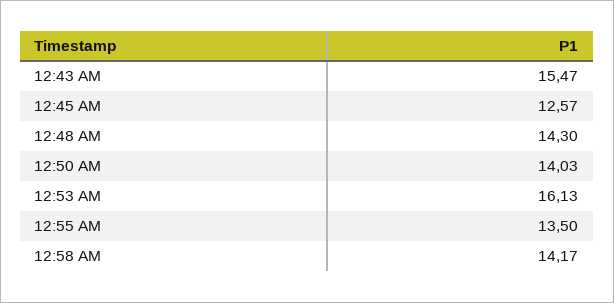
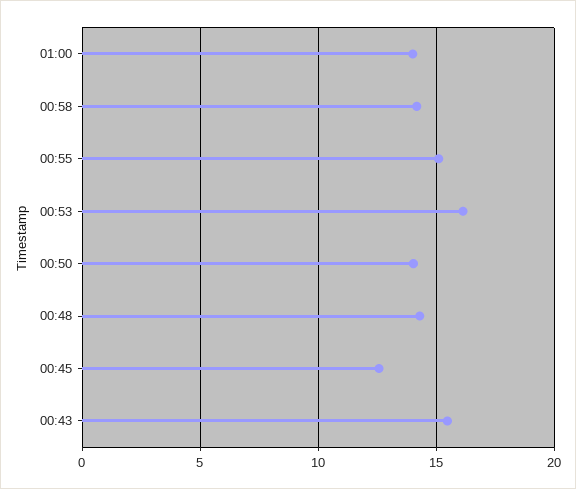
12:55 AM: 13.5 -> 15
01:00: none -> 14

